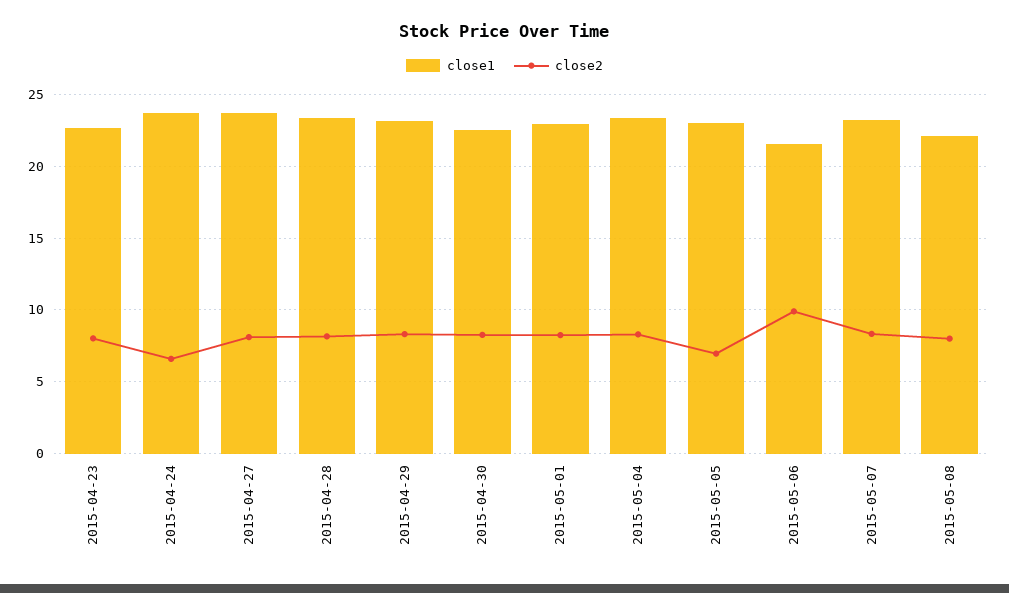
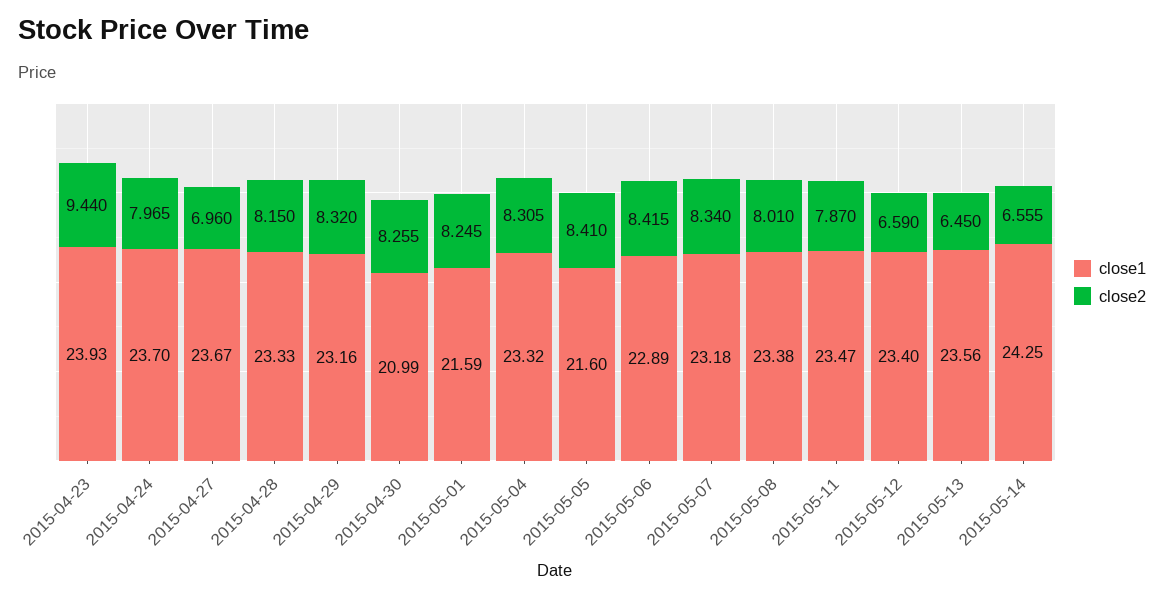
close1, 2015-04-23: 22.5 -> 23.93
close2, 2015-04-23: 8 -> 9.44
close2, 2015-04-24: 6.5 -> 7.965
close2, 2015-04-27: 8 -> 6.96
close1, 2015-04-30: 22.5 -> 20.99
close1, 2015-05-01: 23 -> 21.59
close1, 2015-05-05: 23 -> 21.6
close2, 2015-05-05: 7 -> 8.41
close1, 2015-05-06: 21.5 -> 22.89
close2, 2015-05-06: 10 -> 8.415
close1, 2015-05-08: 22 -> 23.38
close1, 2015-05-11: none -> 23.47
close2, 2015-05-11: none -> 7.87
close1, 2015-05-12: none -> 23.4
close2, 2015-05-12: none -> 6.59
close1, 2015-05-13: none -> 23.56
close2, 2015-05-13: none -> 6.45
close1, 2015-05-14: none -> 24.25
close2, 2015-05-14: none -> 6.555

